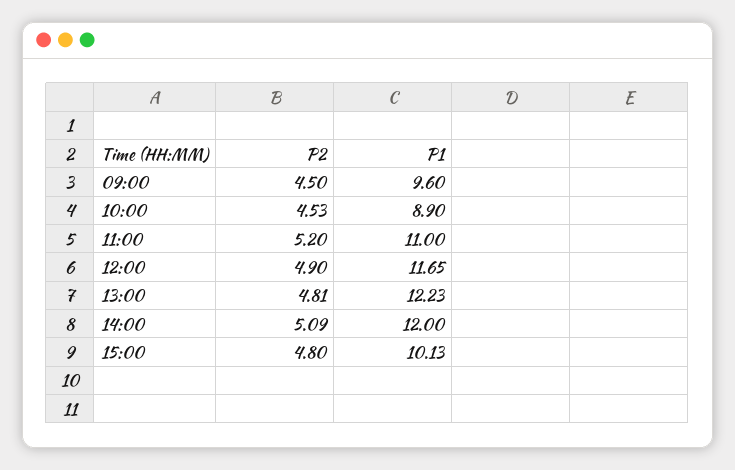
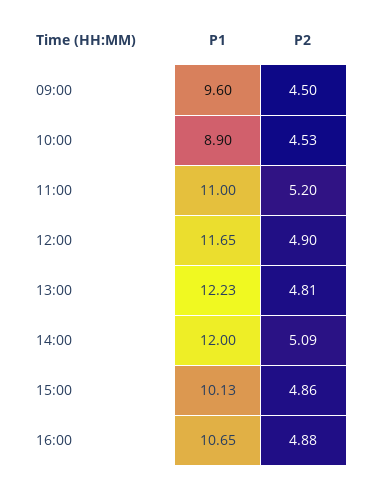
P2, 15:00: 4.8 -> 4.86
P1, 16:00: none -> 10.65
P2, 16:00: none -> 4.88

